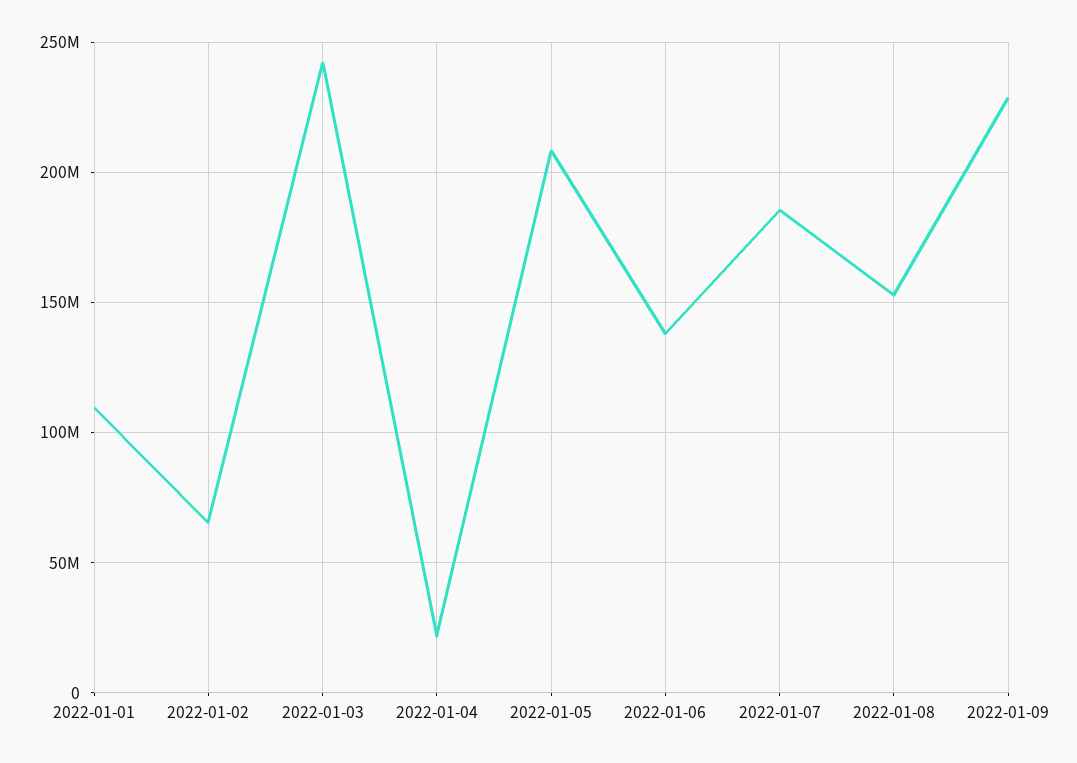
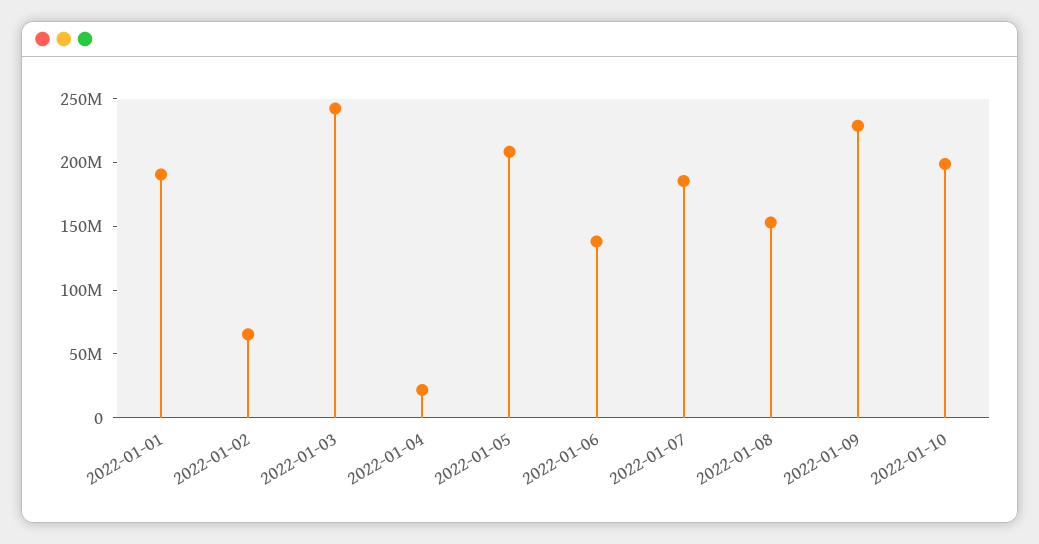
2022-01-01: 110000000 -> 190000000
2022-01-10: none -> 200000000

